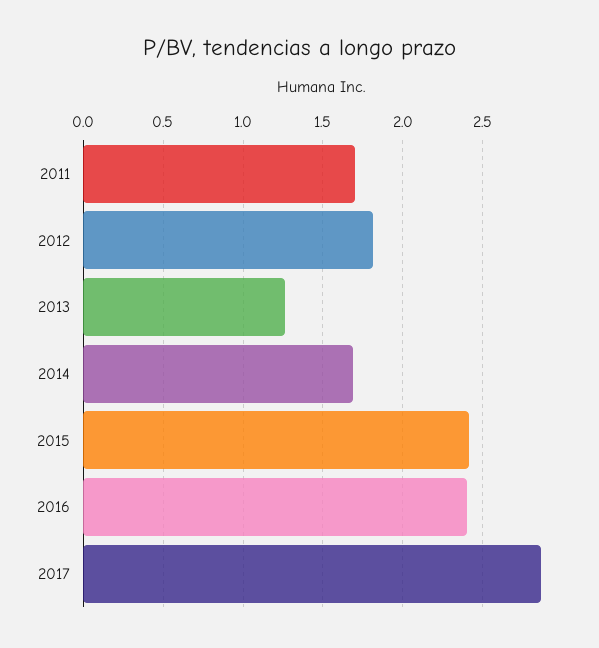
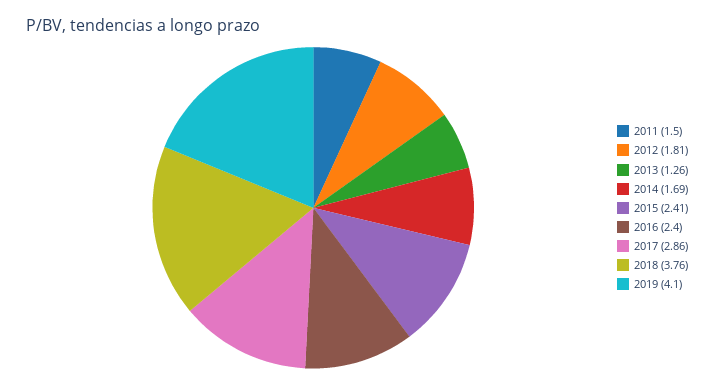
2011: 1.7 -> 1.5
2018: none -> 3.76
2019: none -> 4.1

